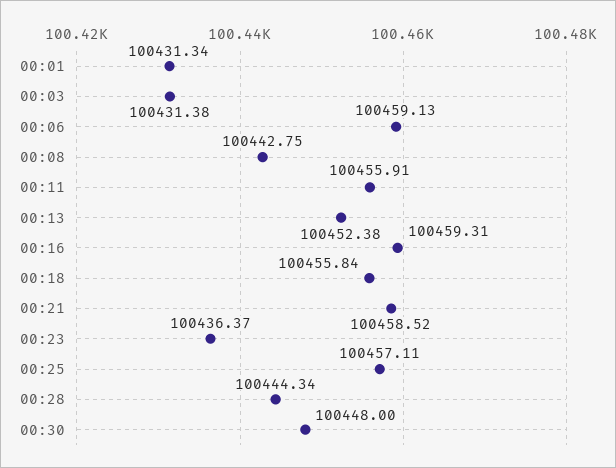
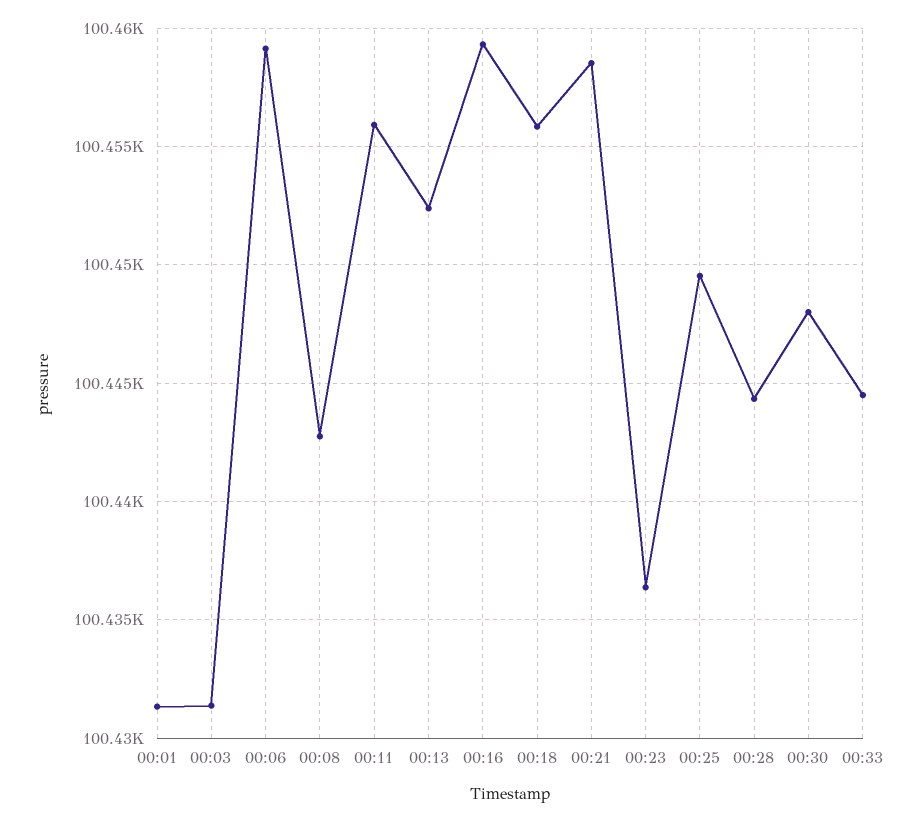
00:25: 100457.11 -> 100449.5
00:33: none -> 100444.5

